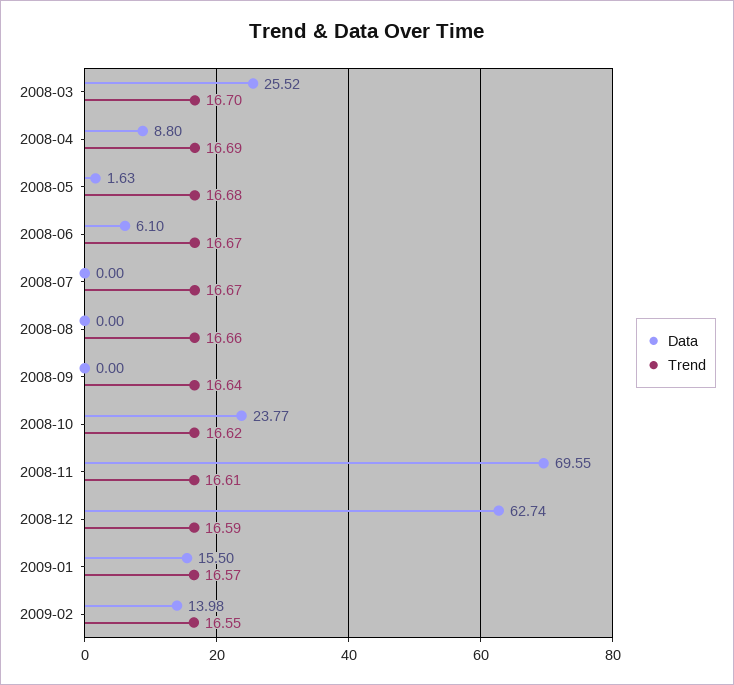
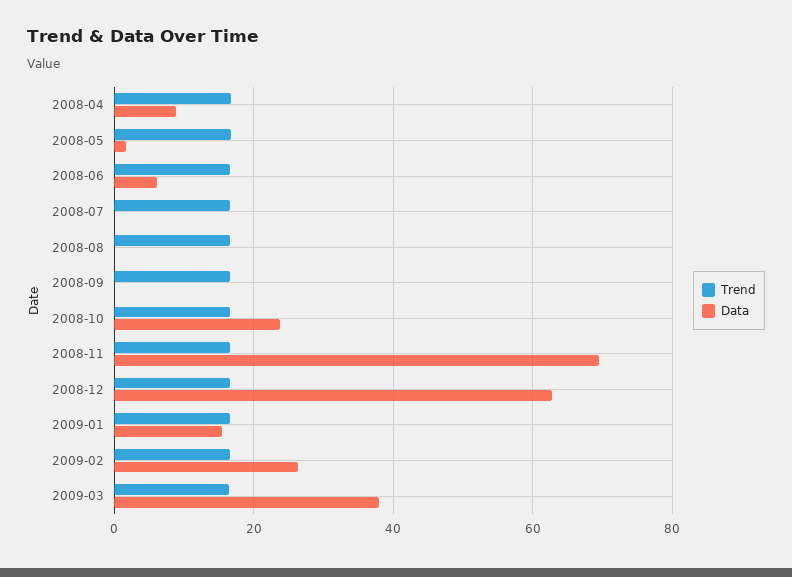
Data, 2008-03: 25.52 -> none
Trend, 2008-03: 16.7 -> none
Data, 2009-02: 13.98 -> 26
Trend, 2009-03: none -> 16
Data, 2009-03: none -> 38

